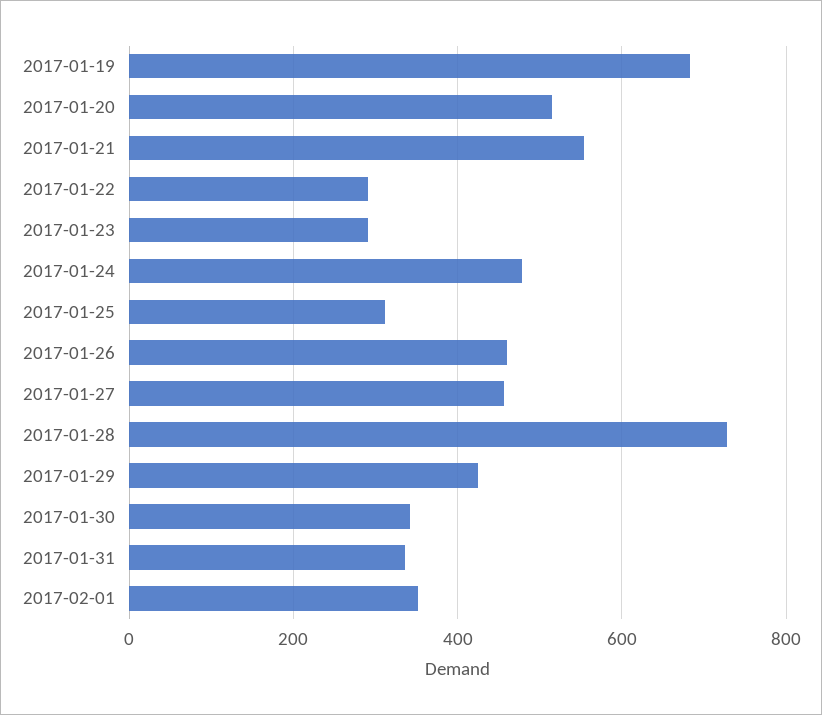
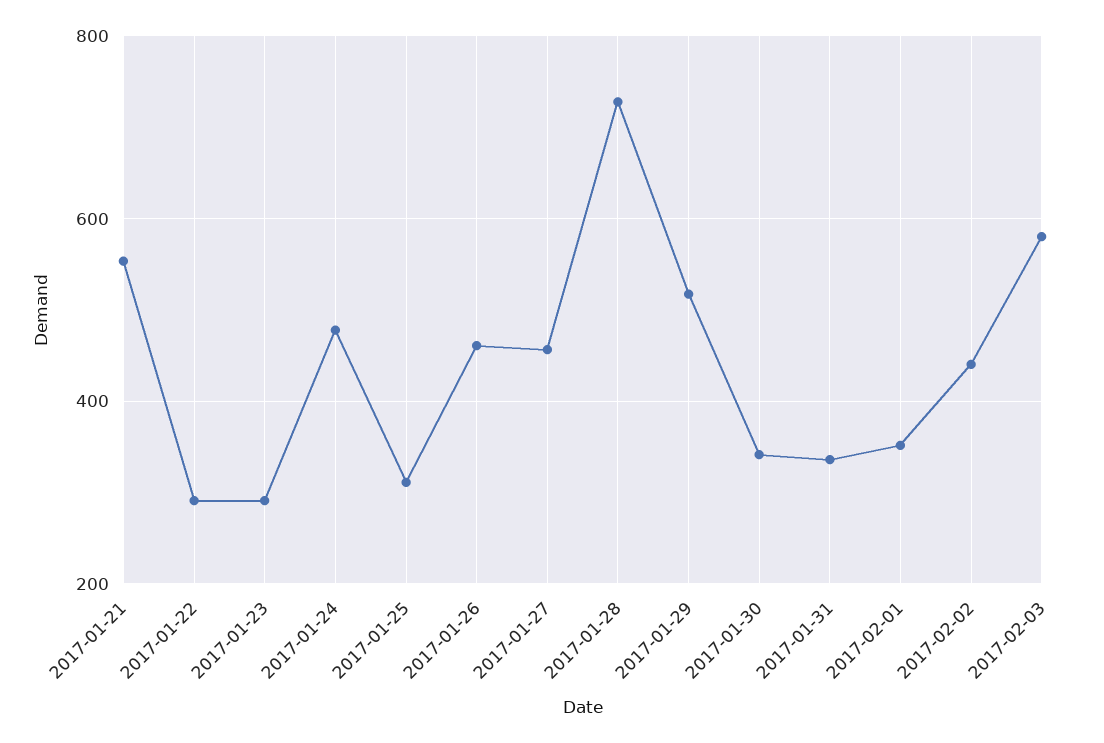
2017-01-19: 680 -> none
2017-01-20: 520 -> none
2017-01-29: 420 -> 520
2017-02-02: none -> 440
2017-02-03: none -> 580

